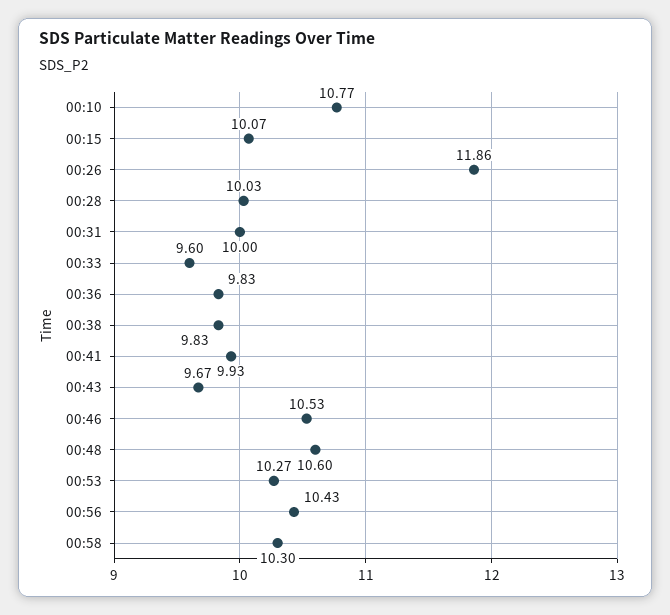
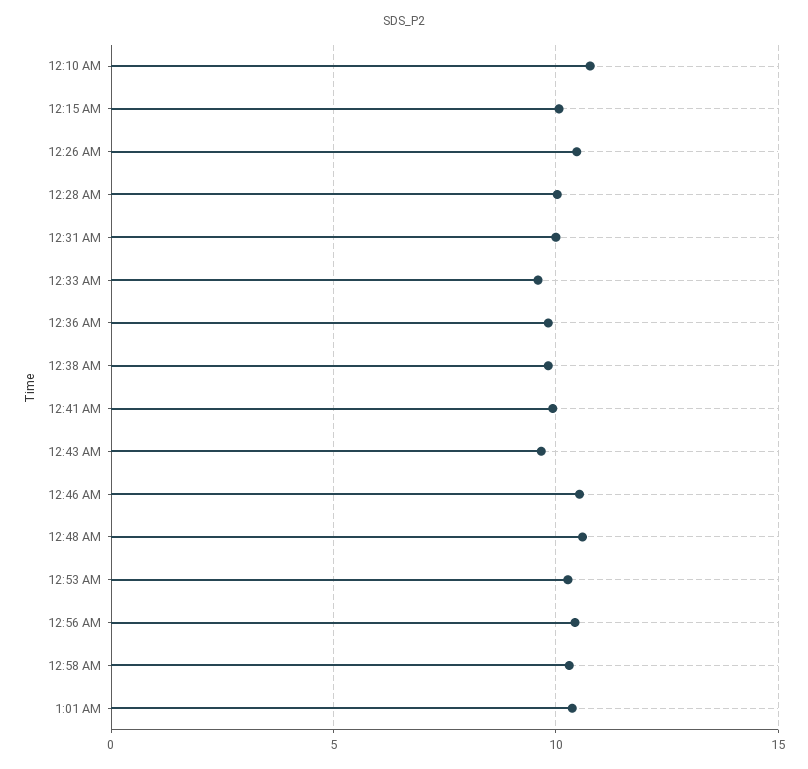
00:26: 11.86 -> 10.5
1:01 AM: none -> 10.5

